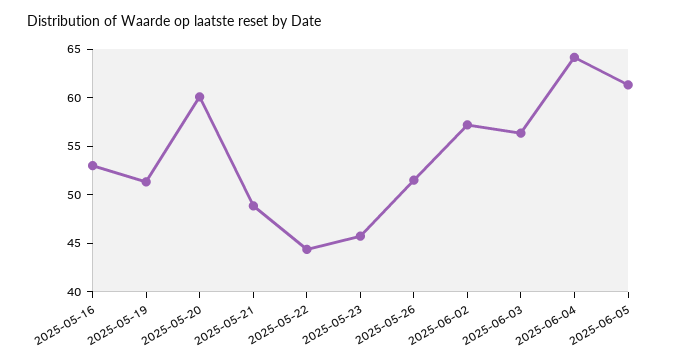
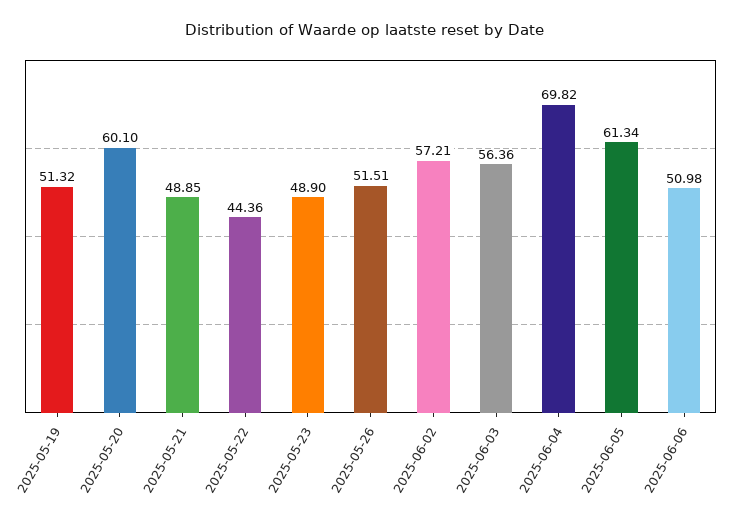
2025-05-16: 53 -> none
2025-05-23: 46 -> 48.9
2025-06-04: 64 -> 69.82
2025-06-06: none -> 50.98

